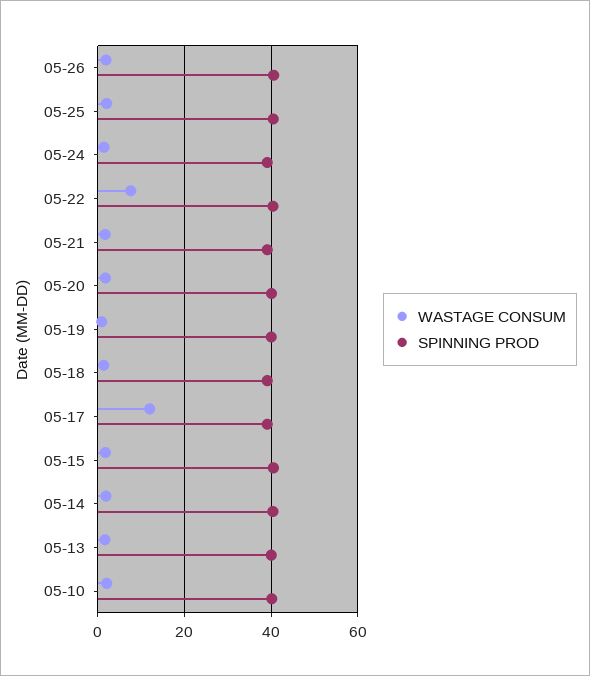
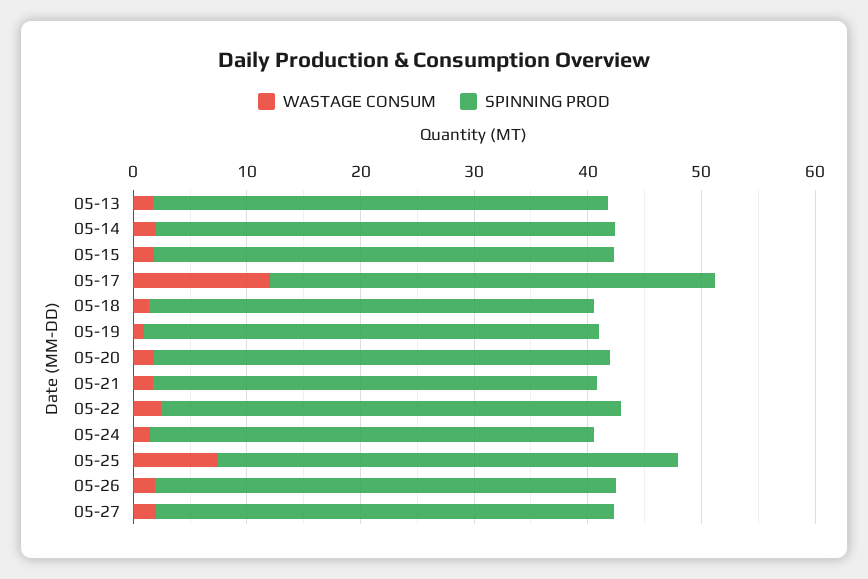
WASTAGE CONSUM, 05-25: 2 -> 8
WASTAGE CONSUM, 05-22: 8 -> 2
WASTAGE CONSUM, 05-10: 2 -> none
SPINNING PROD, 05-10: 40 -> none
WASTAGE CONSUM, 05-27: none -> 2
SPINNING PROD, 05-27: none -> 40

